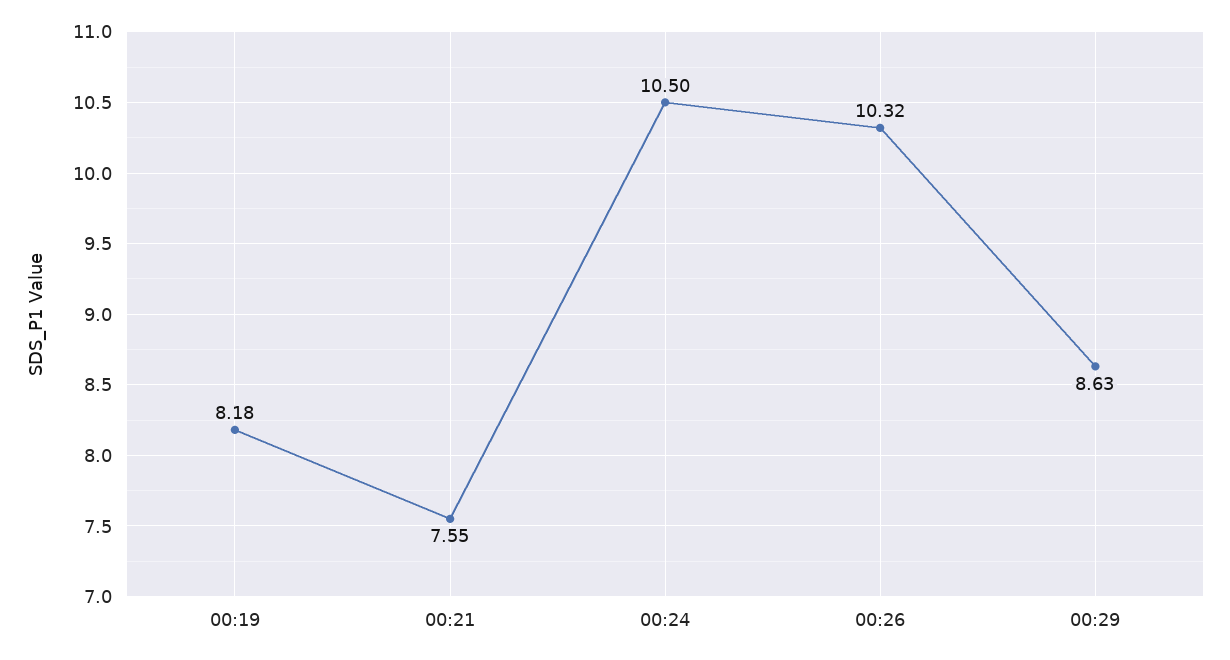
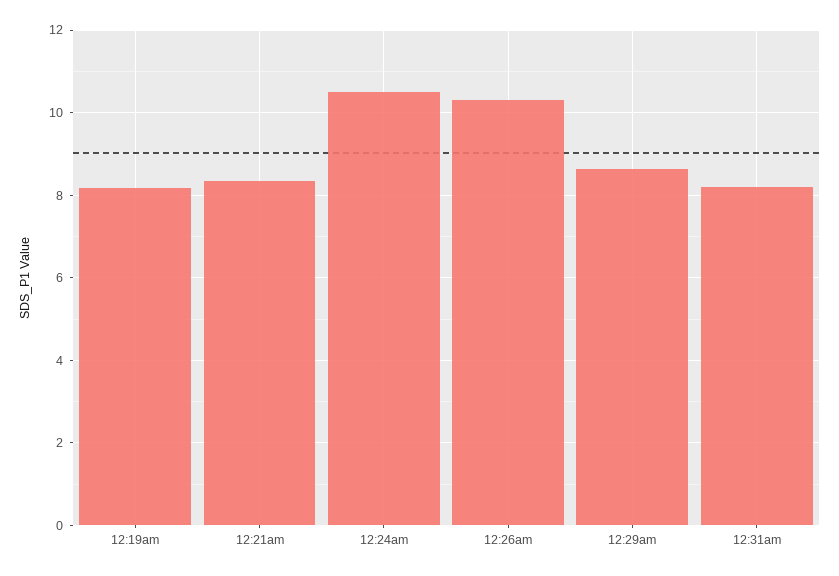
00:21: 7.55 -> 8.4
12:31am: none -> 8.2

